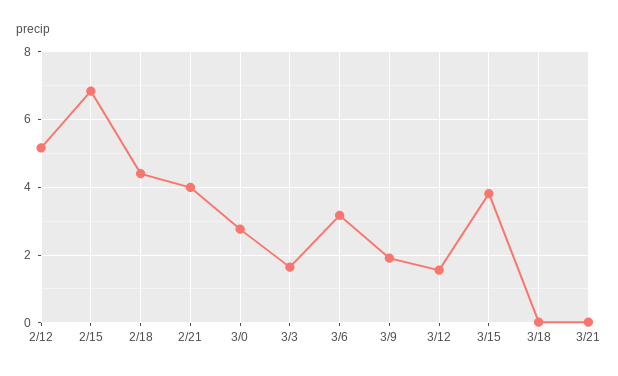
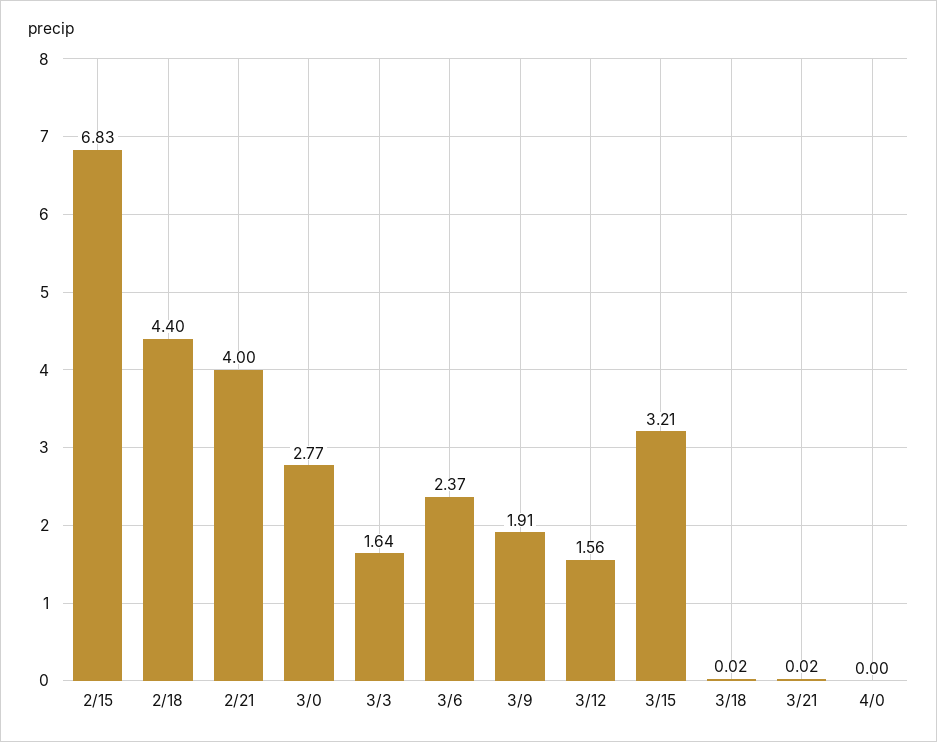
2/12: 5.2 -> none
3/6: 3.2 -> 2.37
3/15: 3.8 -> 3.21
4/0: none -> 0

